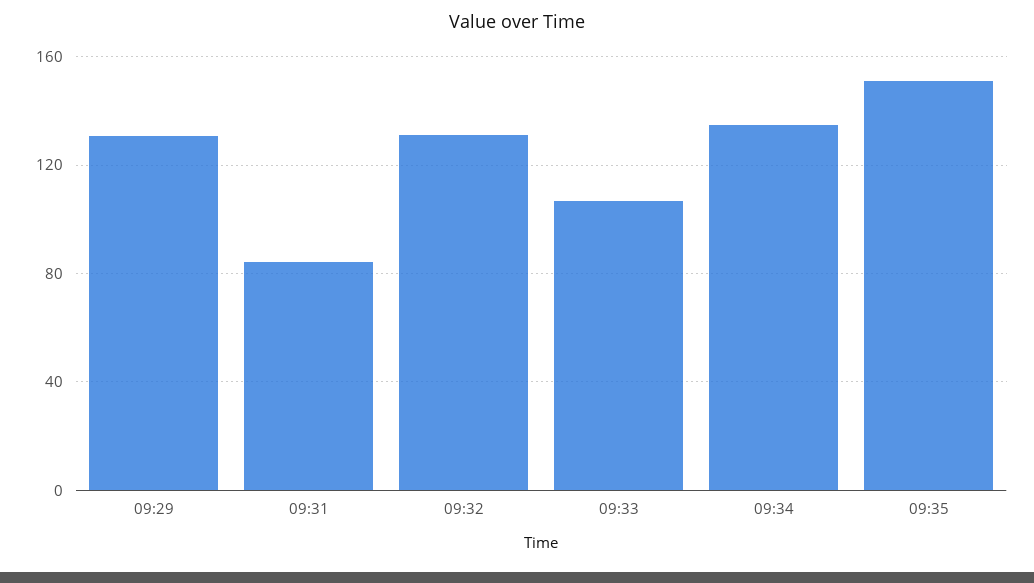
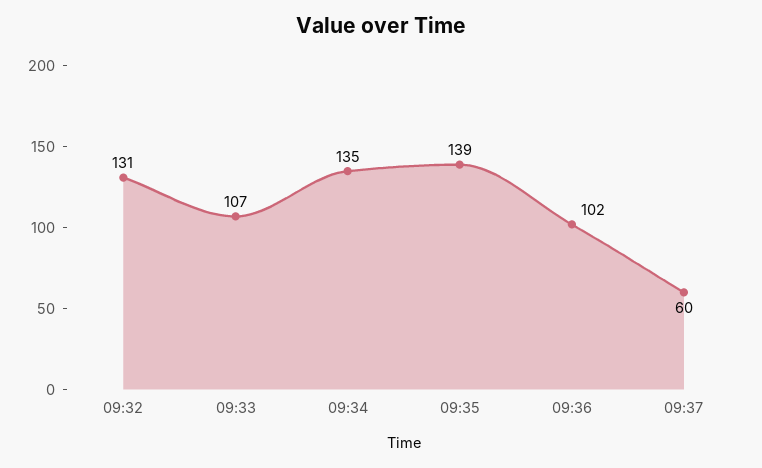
09:29: 130 -> none
09:31: 85 -> none
09:35: 150 -> 139
09:36: none -> 102
09:37: none -> 60

